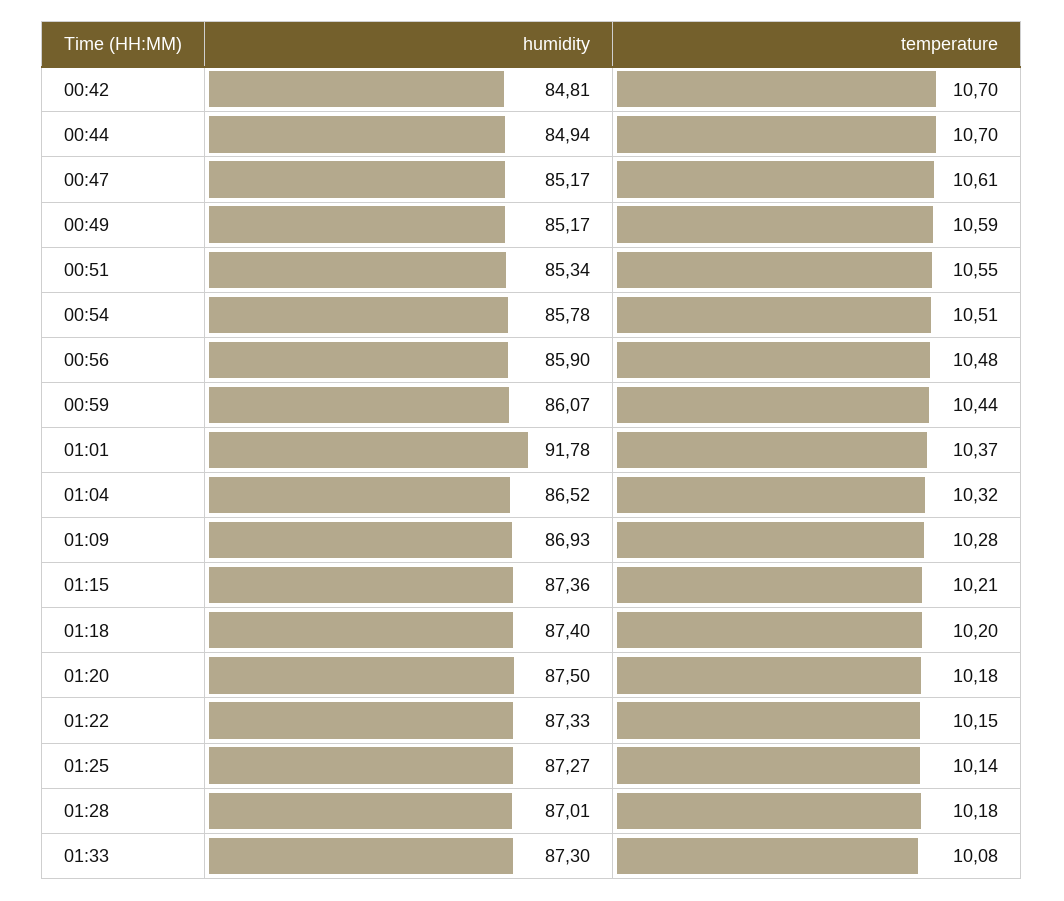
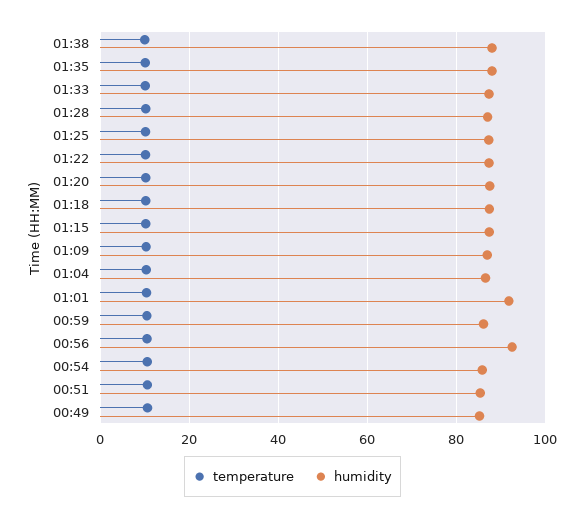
humidity, 00:42: 84.81 -> none
temperature, 00:42: 10.7 -> none
humidity, 00:44: 84.94 -> none
temperature, 00:44: 10.7 -> none
humidity, 00:47: 85.17 -> none
temperature, 00:47: 10.61 -> none
humidity, 00:56: 85.9 -> 92
temperature, 01:38: none -> 10
humidity, 01:38: none -> 88
temperature, 01:35: none -> 10
humidity, 01:35: none -> 88

